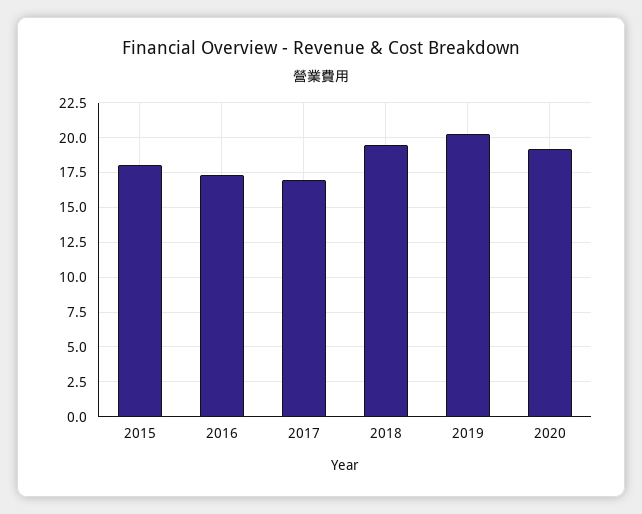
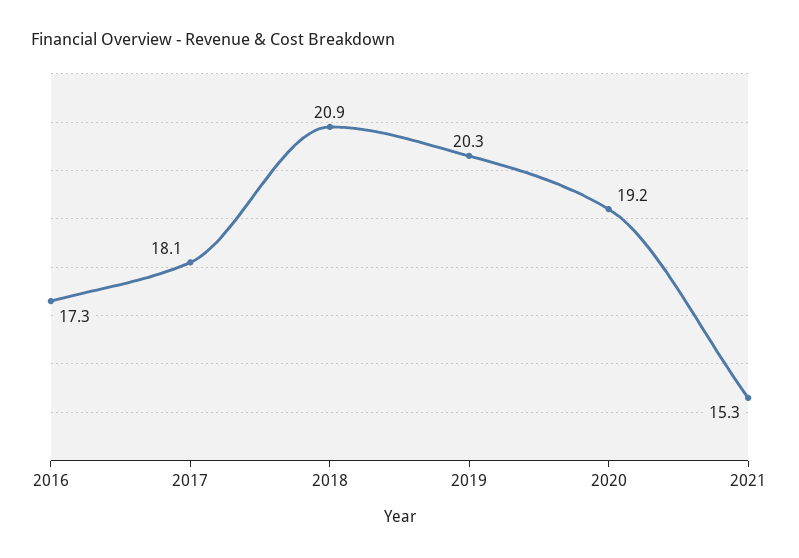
2015: 18 -> none
2017: 17 -> 18.1
2018: 19.5 -> 20.9
2021: none -> 15.3

